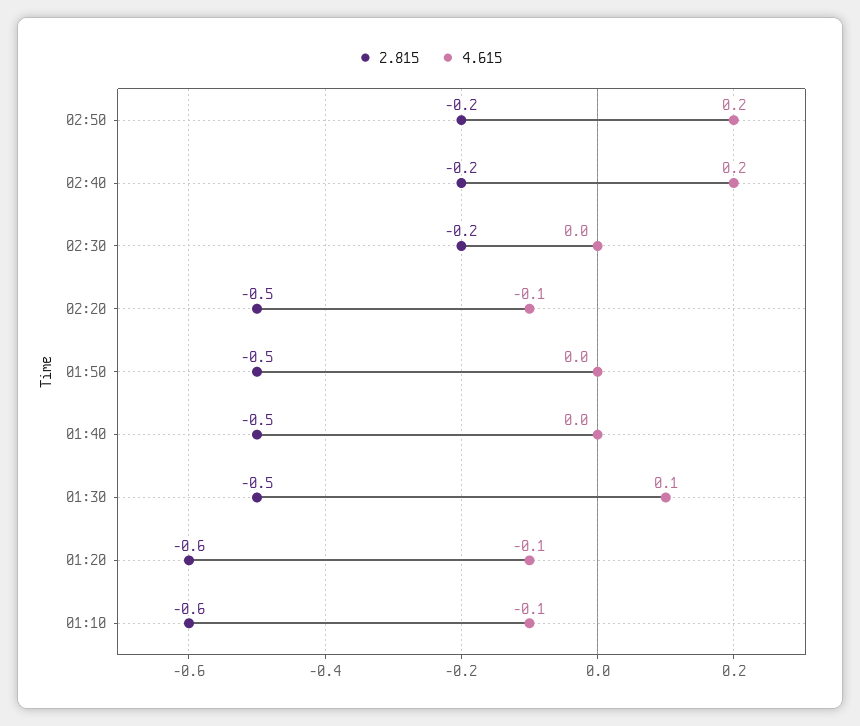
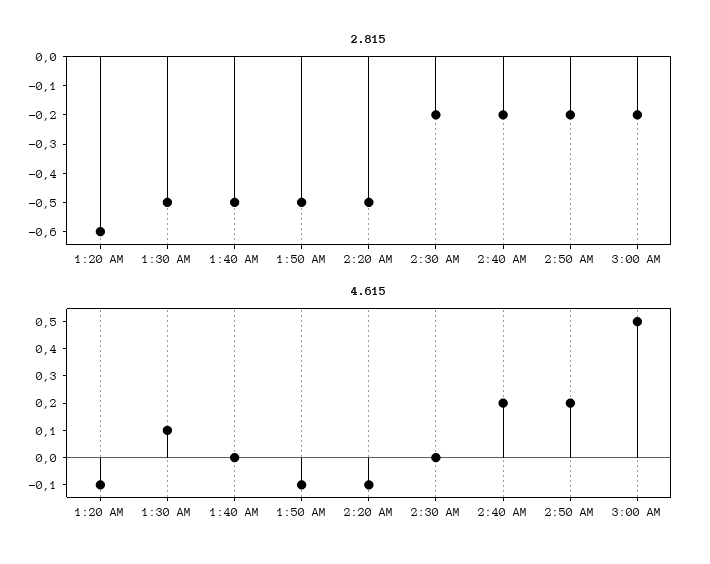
4.615, 01:50: 0 -> -0.1
2.815, 01:10: -0.6 -> none
4.615, 01:10: -0.1 -> none
2.815, 3:00 AM: none -> -0.2
4.615, 3:00 AM: none -> 0.5

